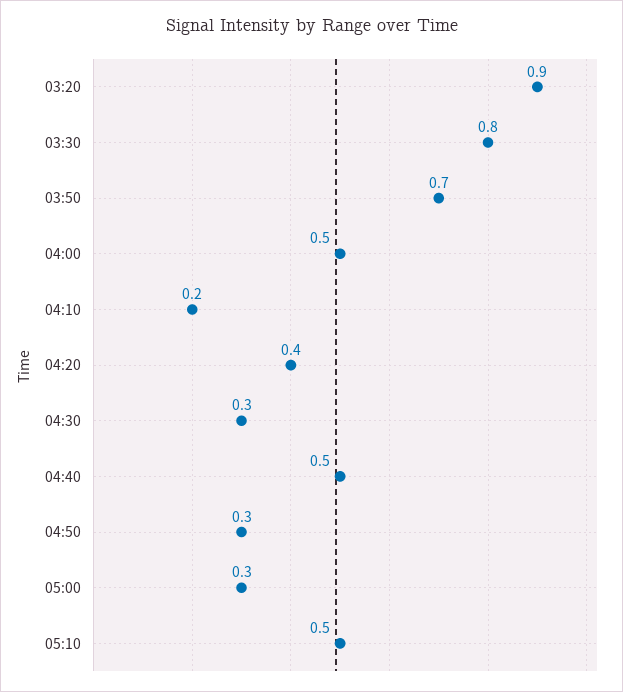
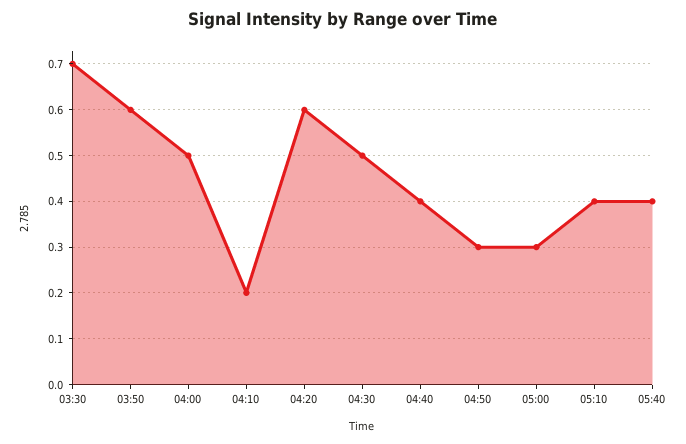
03:20: 0.9 -> none
03:30: 0.8 -> 0.7
03:50: 0.7 -> 0.6
04:20: 0.4 -> 0.6
04:30: 0.3 -> 0.5
04:40: 0.5 -> 0.4
05:10: 0.5 -> 0.4
05:40: none -> 0.4

